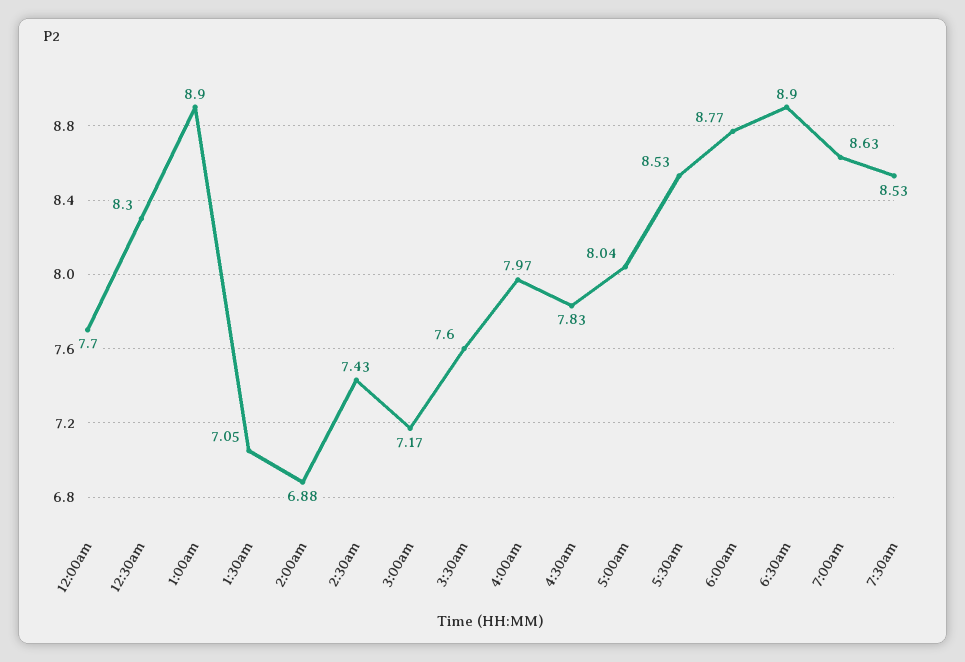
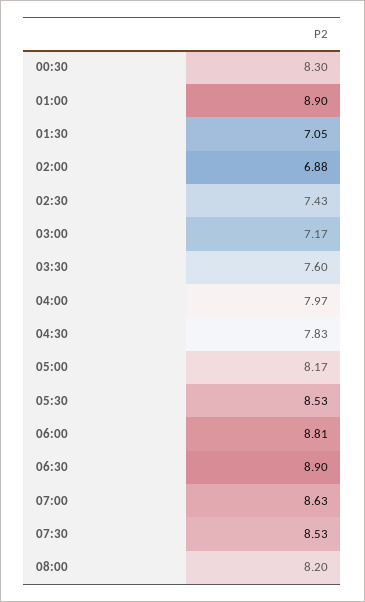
12:00am: 7.7 -> none
5:00am: 8.04 -> 8.17
6:00am: 8.77 -> 8.81
08:00: none -> 8.2

